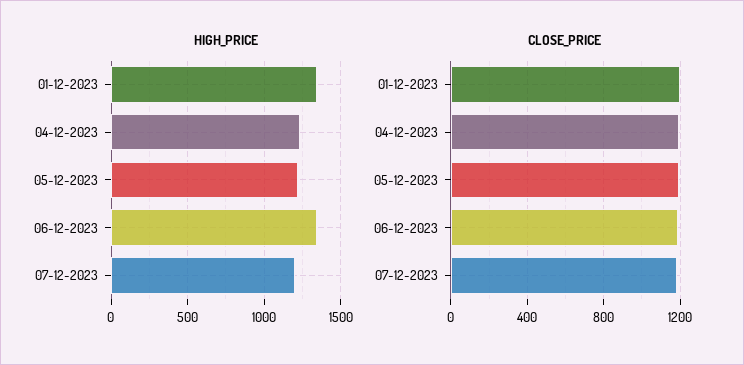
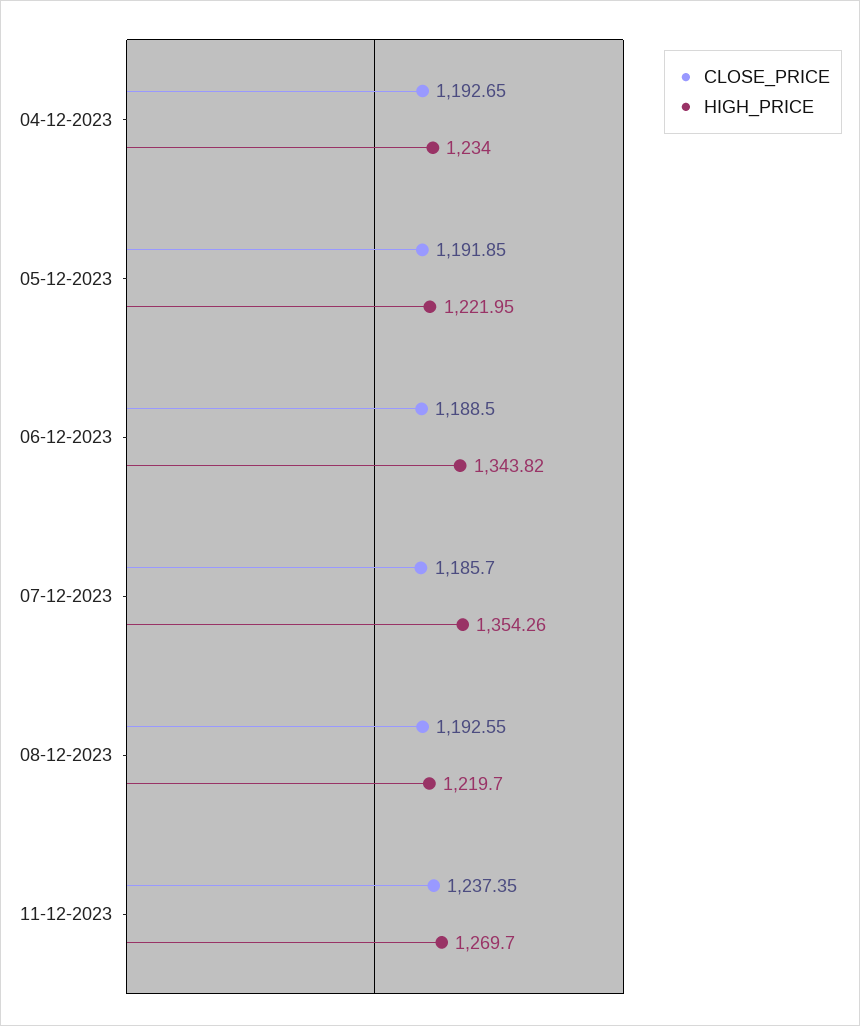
HIGH_PRICE, 01-12-2023: 1350 -> none
HIGH_PRICE, 07-12-2023: 1200 -> 1354.26
CLOSE_PRICE, 01-12-2023: 1200 -> none
CLOSE_PRICE, 08-12-2023: none -> 1192.55
HIGH_PRICE, 08-12-2023: none -> 1219.7
CLOSE_PRICE, 11-12-2023: none -> 1237.35
HIGH_PRICE, 11-12-2023: none -> 1269.7

